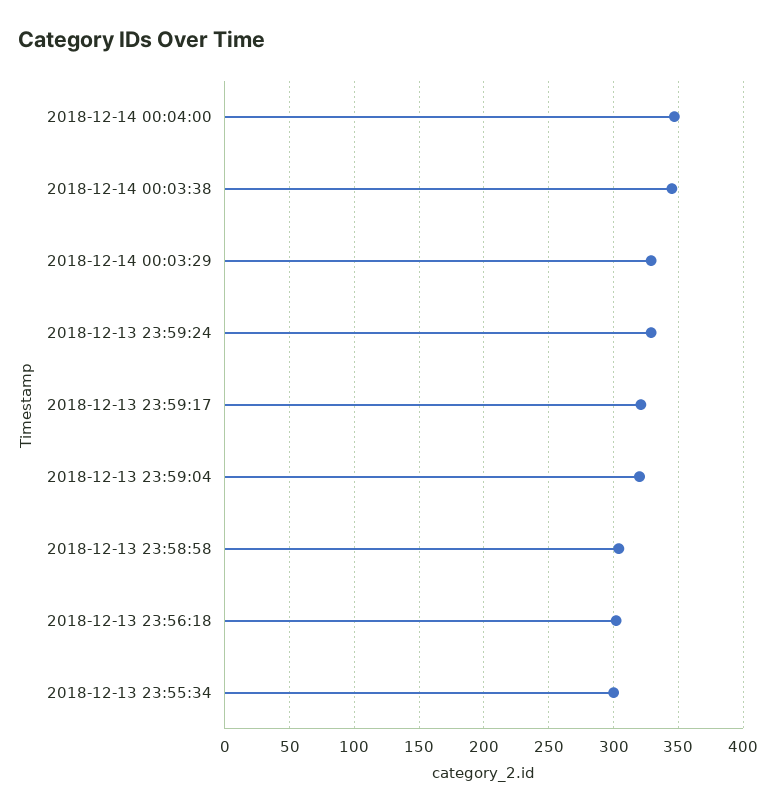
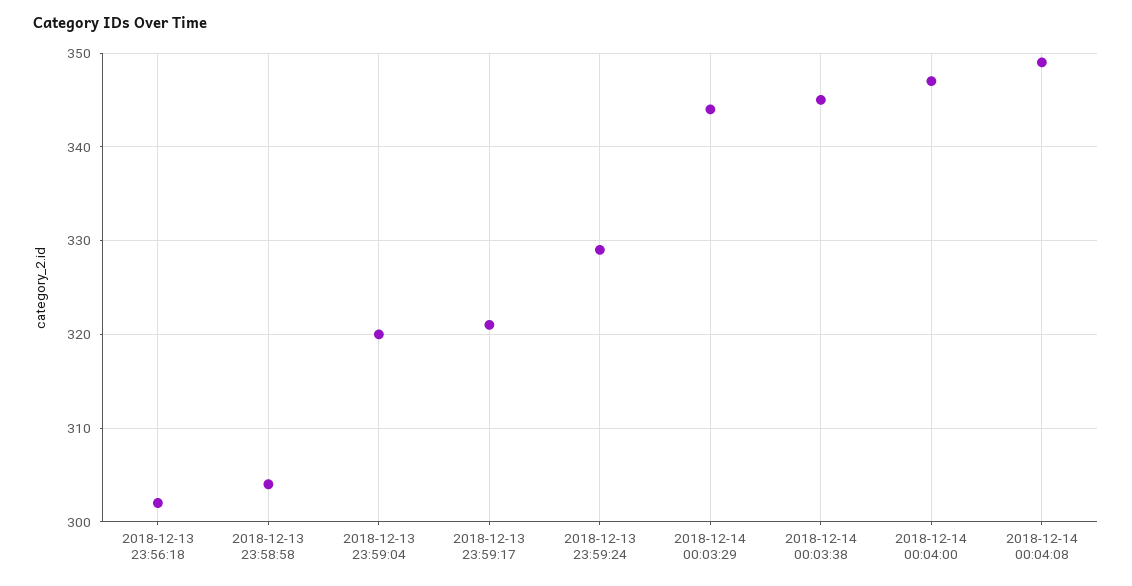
2018-12-14 00:03:29: 330 -> 344
2018-12-13 23:55:34: 300 -> none
2018-12-14 00:04:08: none -> 349

